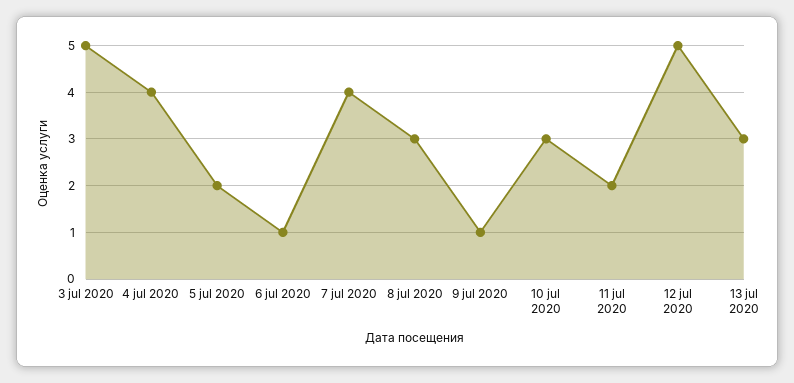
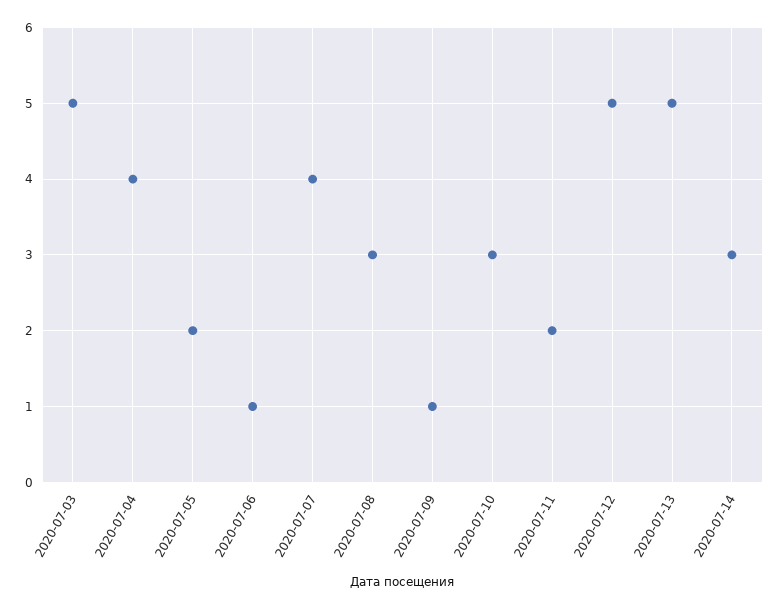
13 jul 2020: 3 -> 5
2020-07-14: none -> 3

